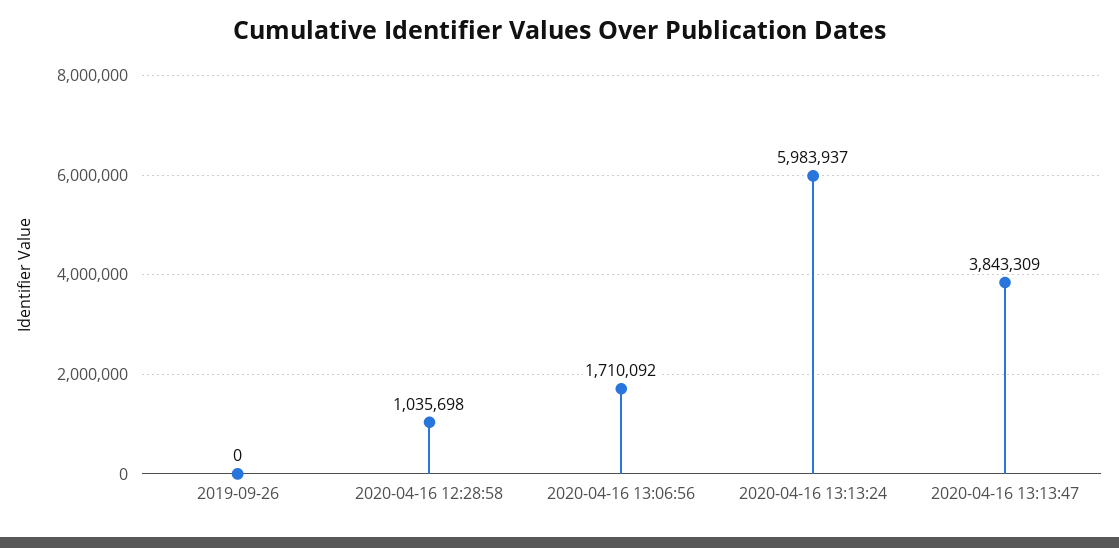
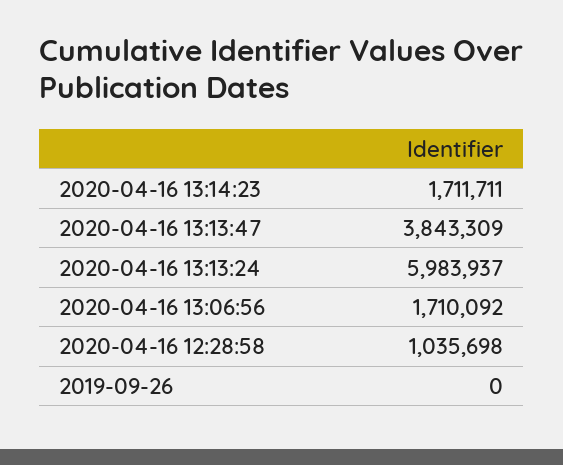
2020-04-16 13:14:23: none -> 1711711

